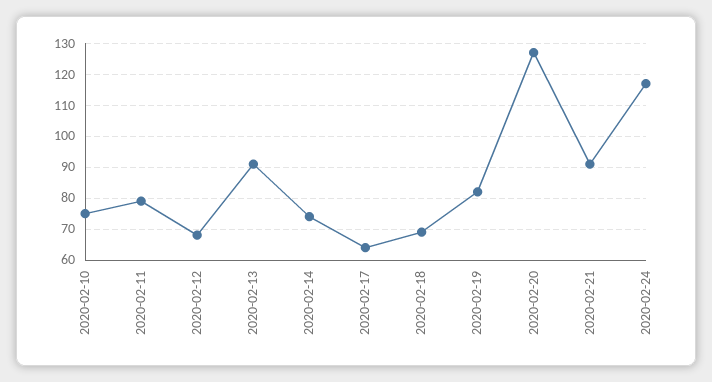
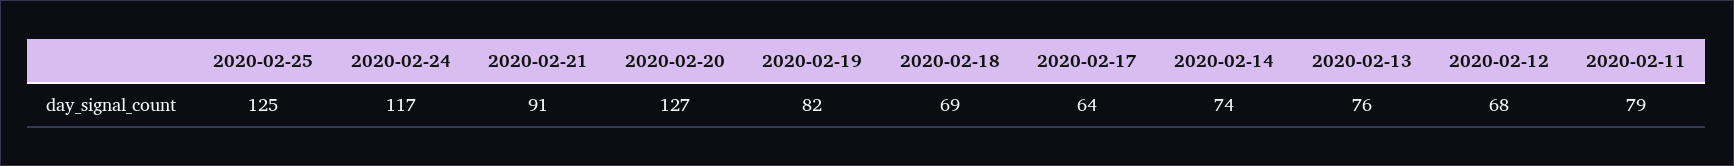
2020-02-10: 75 -> none
2020-02-13: 90 -> 76
2020-02-25: none -> 125

